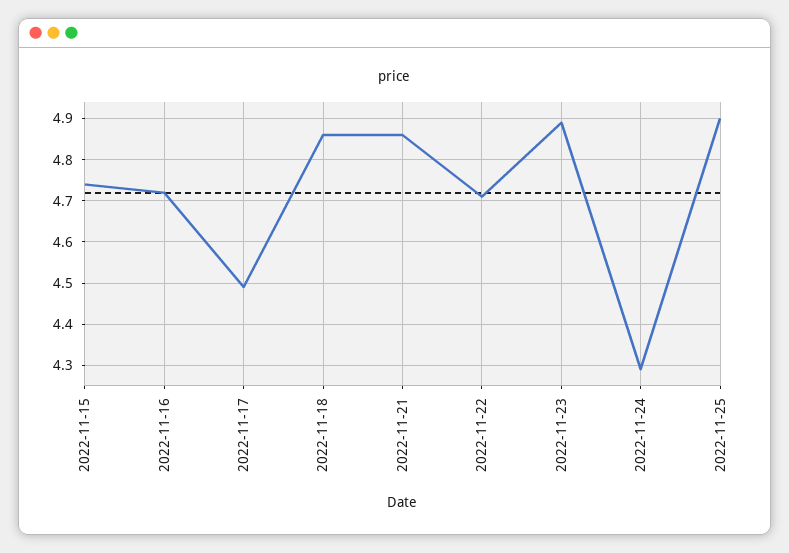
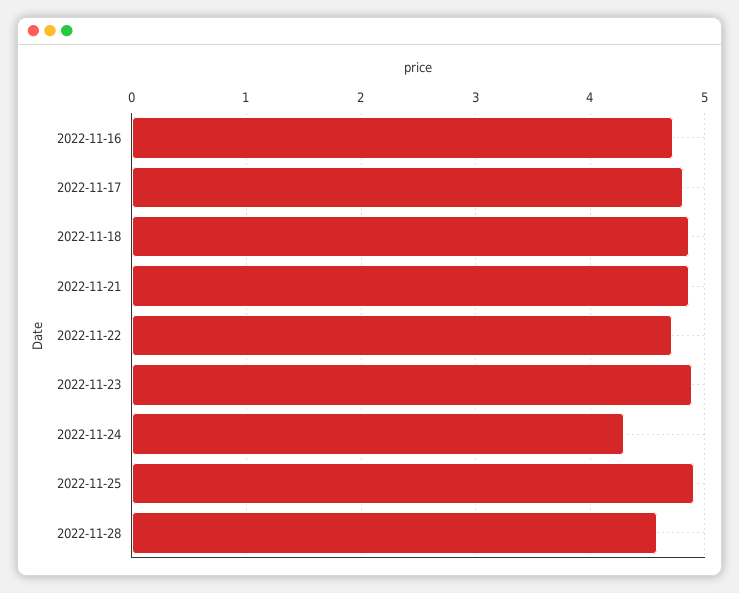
2022-11-15: 4.75 -> none
2022-11-17: 4.5 -> 4.8
2022-11-28: none -> 4.6

